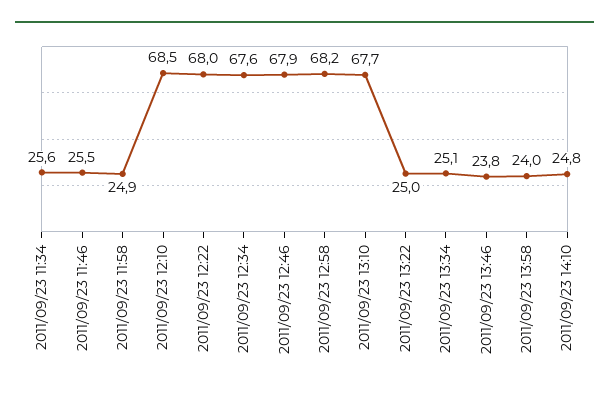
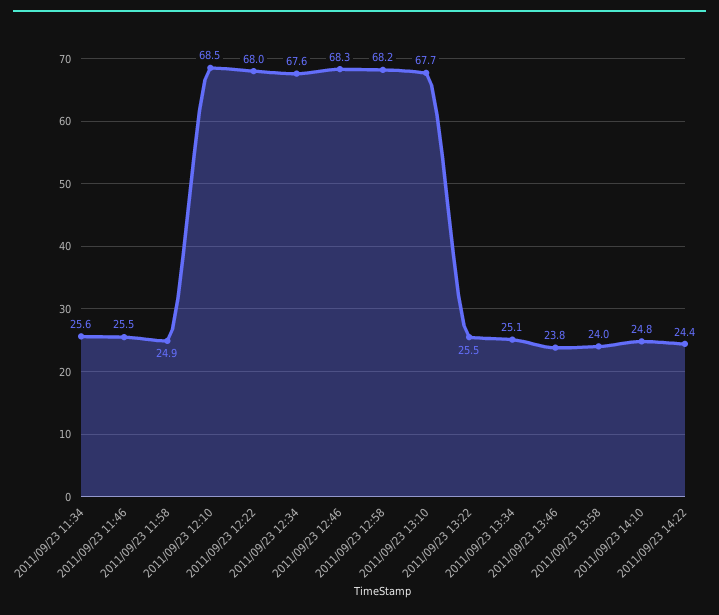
2011/09/23 12:46: 67.9 -> 68.3
2011/09/23 13:22: 25 -> 25.5
2011/09/23 14:22: none -> 24.4

